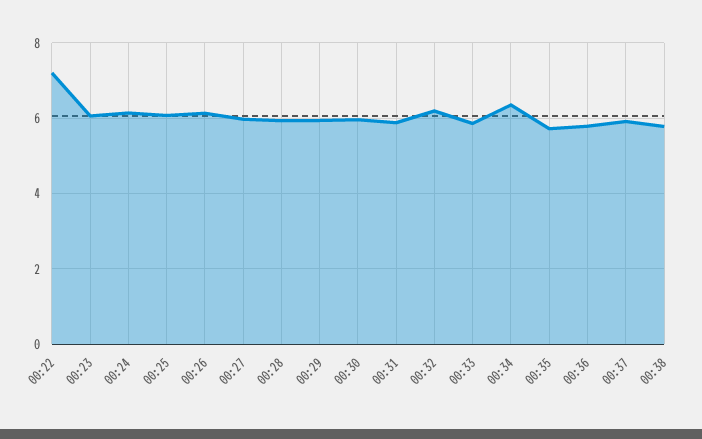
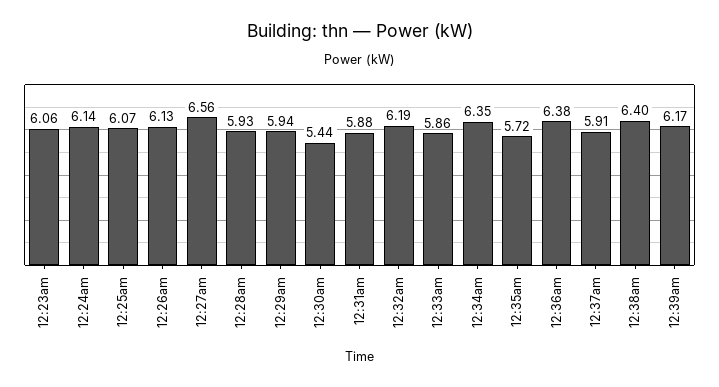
00:22: 7.2 -> none
00:27: 6 -> 6.56
00:30: 6 -> 5.44
00:36: 5.8 -> 6.38
00:38: 5.8 -> 6.4
12:39am: none -> 6.17

